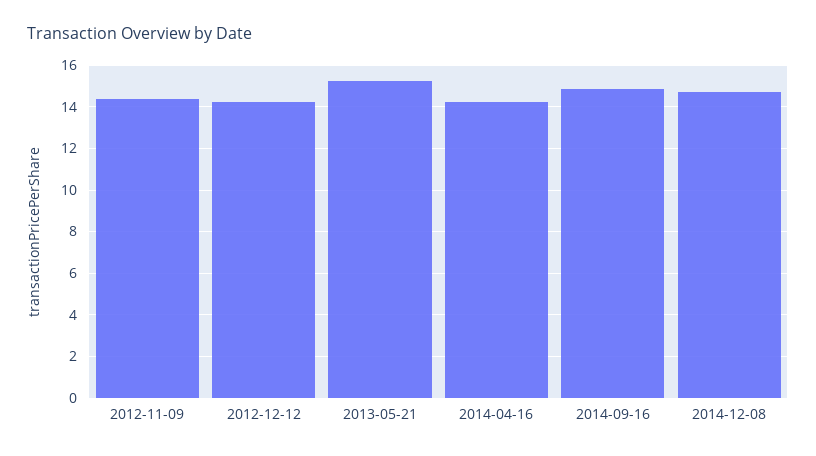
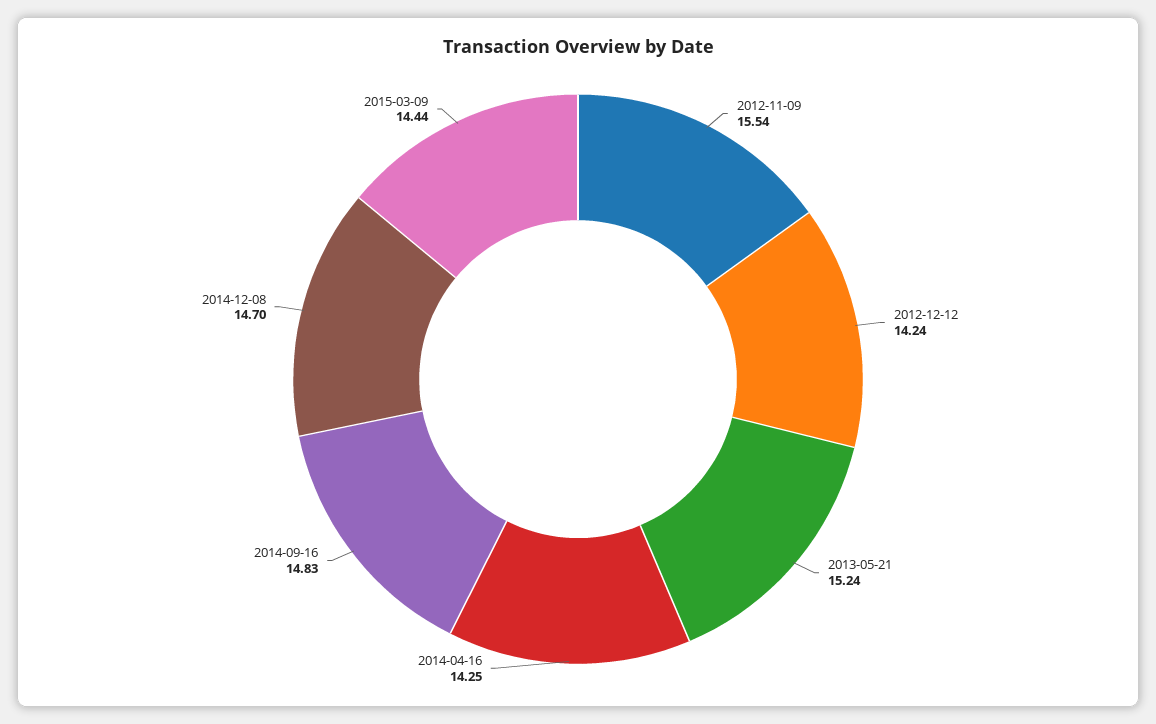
2012-11-09: 14.5 -> 15.54
2015-03-09: none -> 14.44

